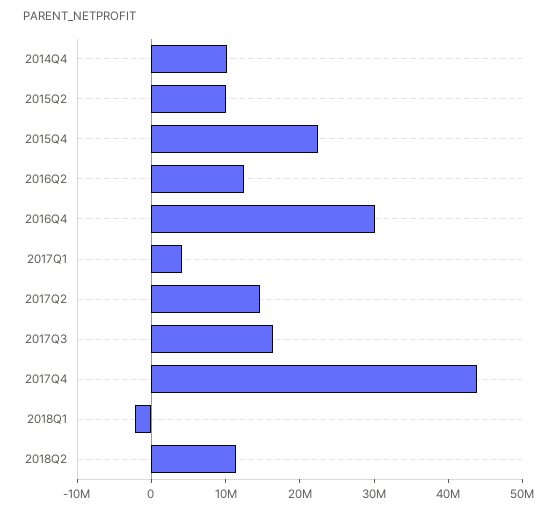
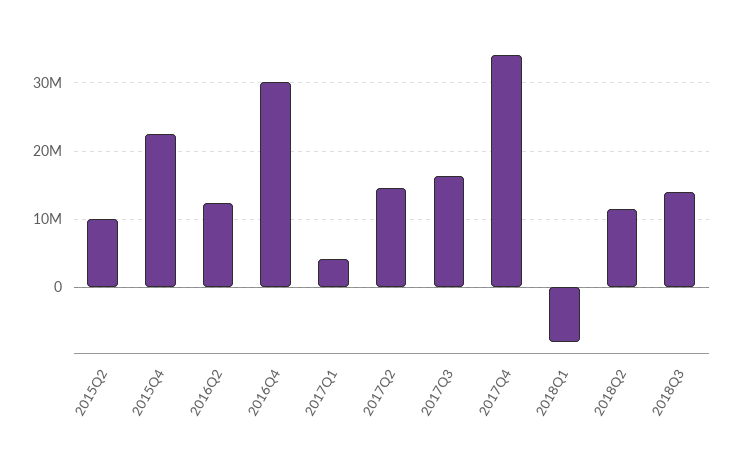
2014Q4: 10000000 -> none
2017Q4: 44000000 -> 34000000
2018Q1: -2000000 -> -8000000
2018Q3: none -> 14000000

